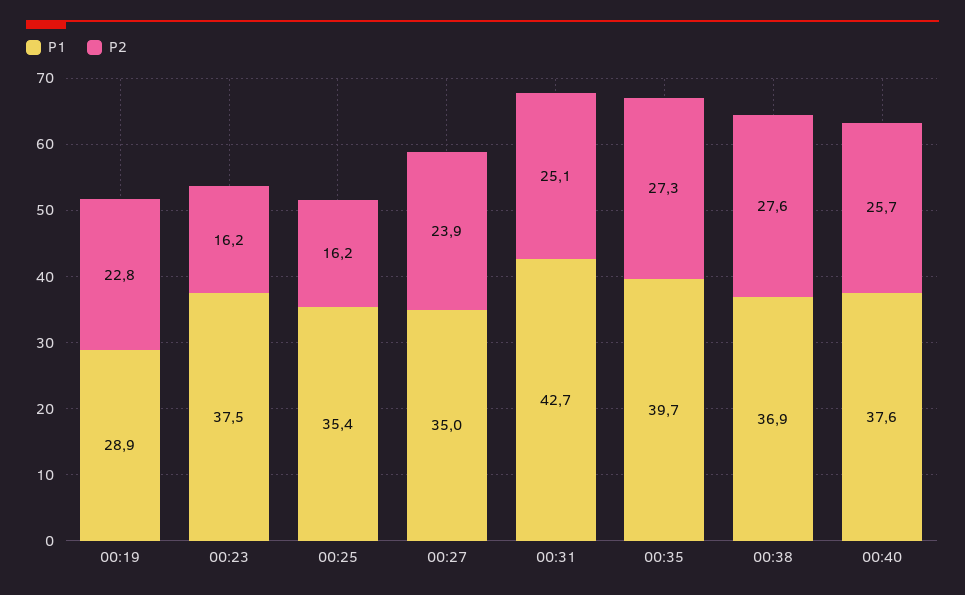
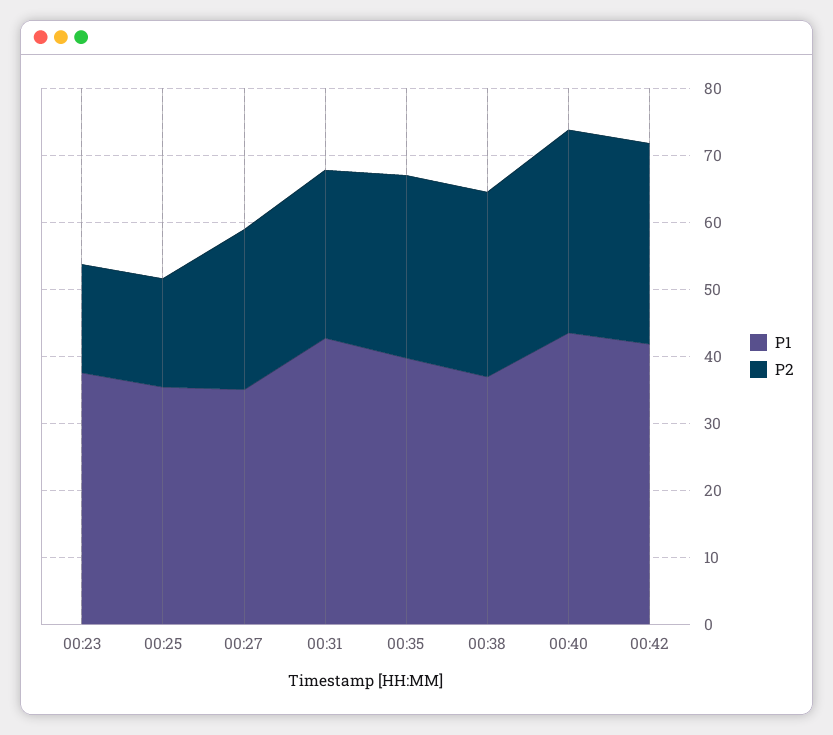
P1, 00:19: 28.9 -> none
P2, 00:19: 22.8 -> none
P1, 00:40: 37.6 -> 44
P2, 00:40: 25.7 -> 30
P1, 00:42: none -> 42
P2, 00:42: none -> 30

